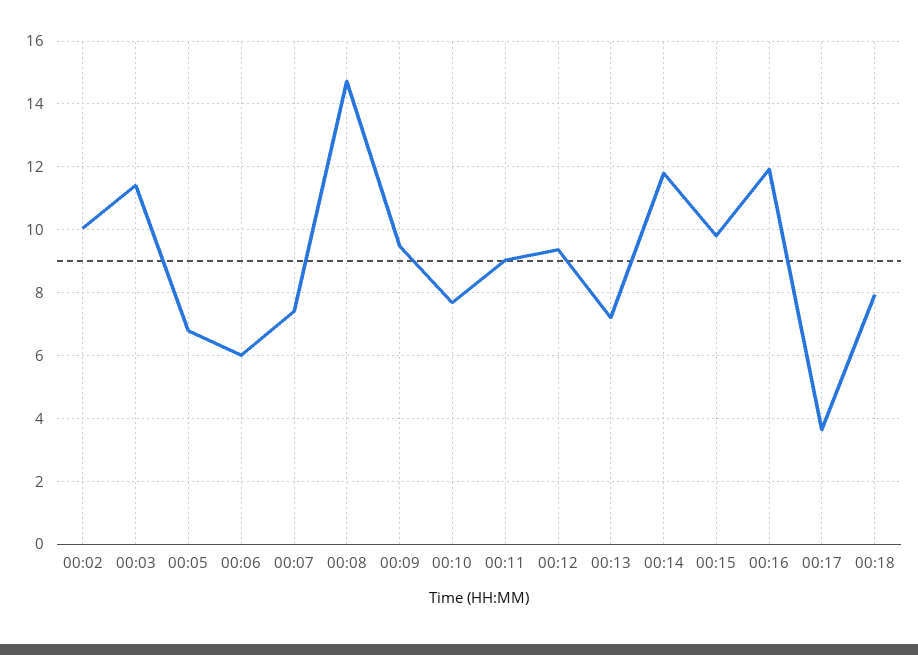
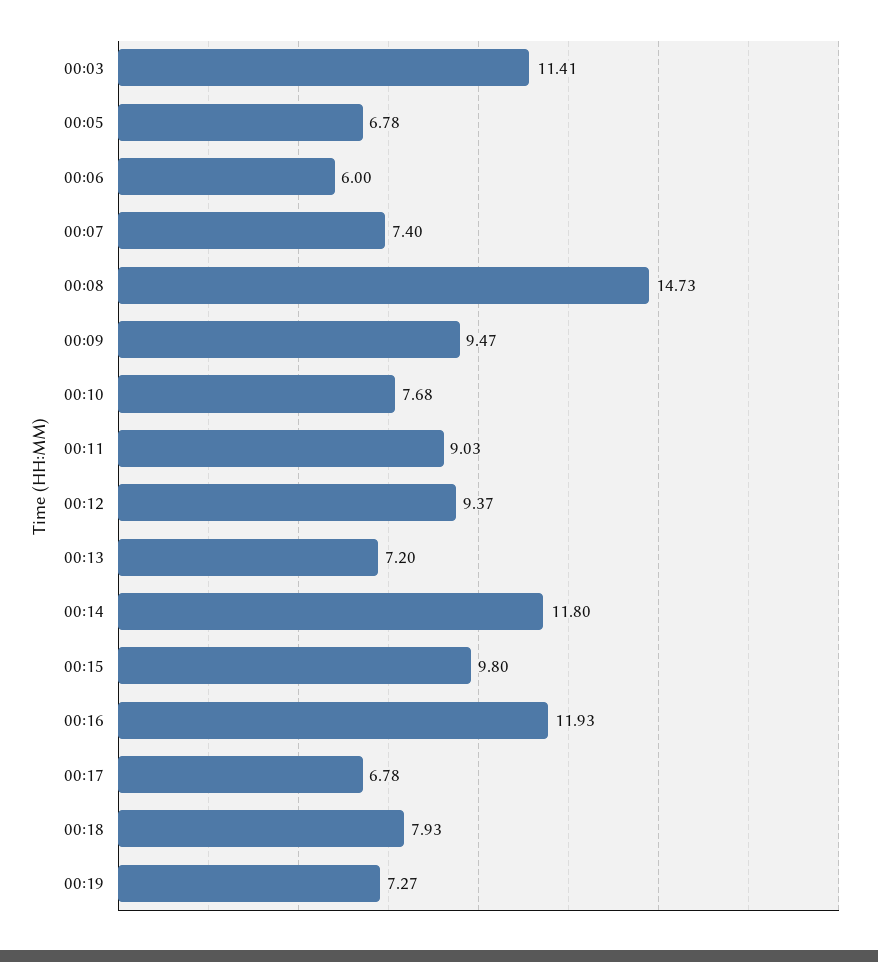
00:02: 10 -> none
00:17: 3.6 -> 6.78
00:19: none -> 7.27

